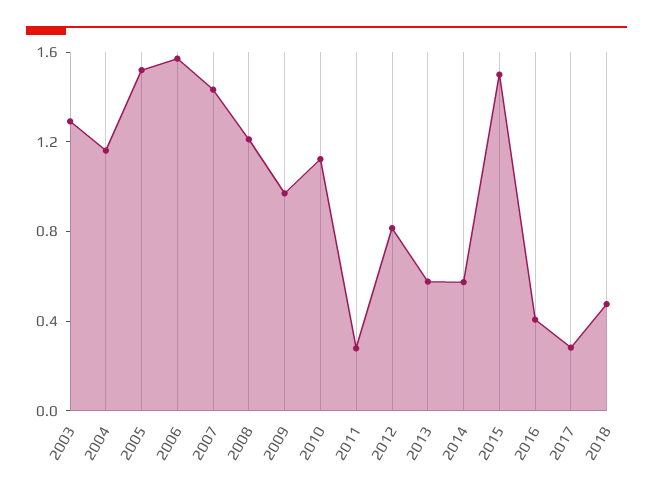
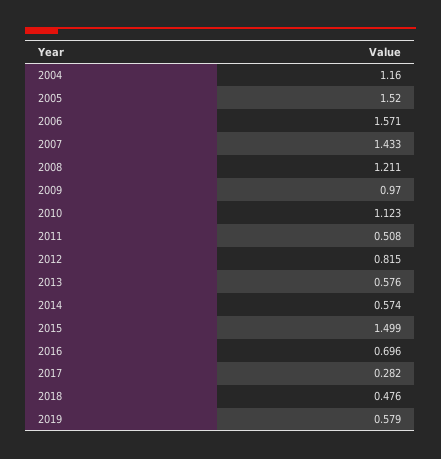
2003: 1.3 -> none
2011: 0.3 -> 0.508
2016: 0.4 -> 0.696
2019: none -> 0.579

